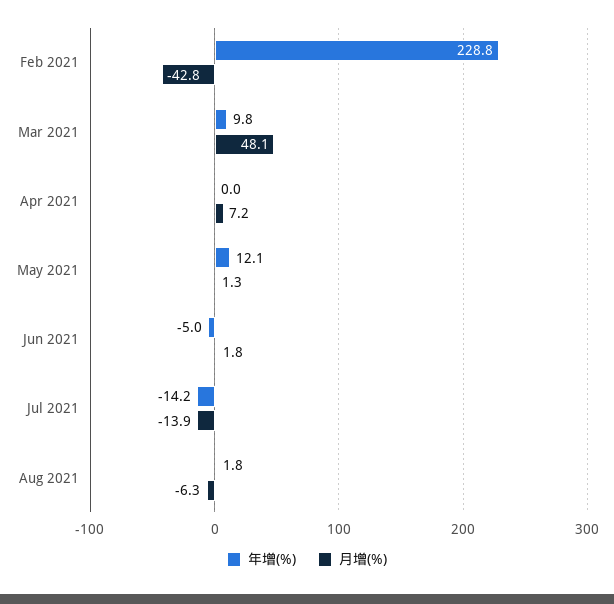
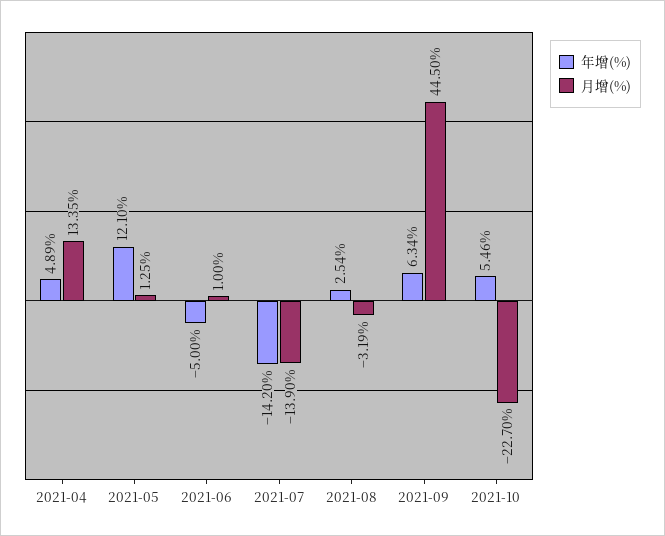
年增(%), Feb 2021: 228.8 -> none
月增(%), Feb 2021: -42.8 -> none
年增(%), Mar 2021: 9.8 -> none
月增(%), Mar 2021: 48.1 -> none
年增(%), Apr 2021: 0 -> 4.89
月增(%), Apr 2021: 7.2 -> 13.35
月增(%), Jun 2021: 1.8 -> 1
年增(%), Aug 2021: 1.8 -> 2.54
月增(%), Aug 2021: -6.3 -> -3.19
年增(%), 2021-09: none -> 6.34
月增(%), 2021-09: none -> 44.5
年增(%), 2021-10: none -> 5.46
月增(%), 2021-10: none -> -22.7

